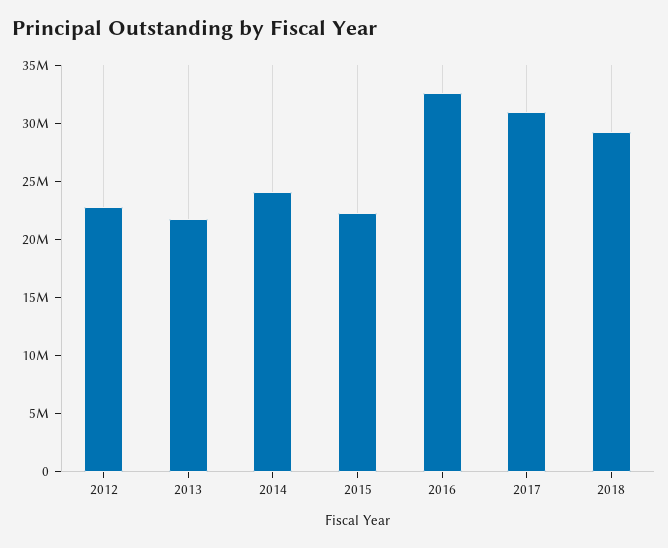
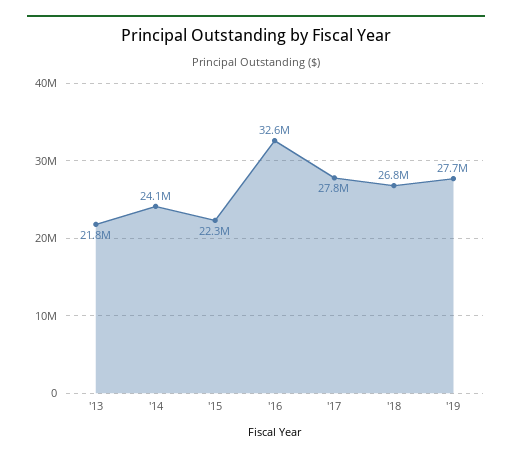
2012: 23000000 -> none
2017: 31000000 -> 27800000
2018: 29000000 -> 26800000
'19: none -> 27700000

